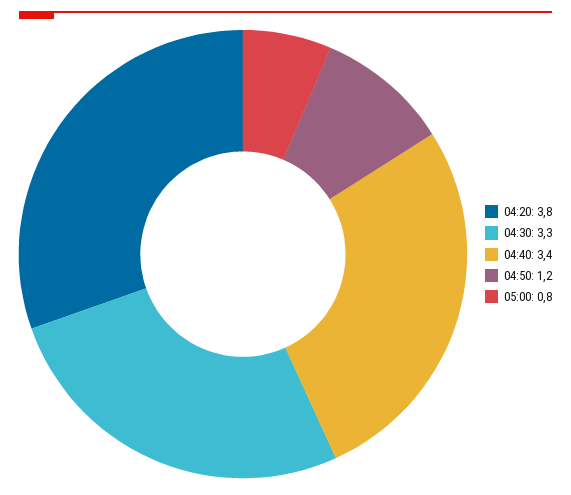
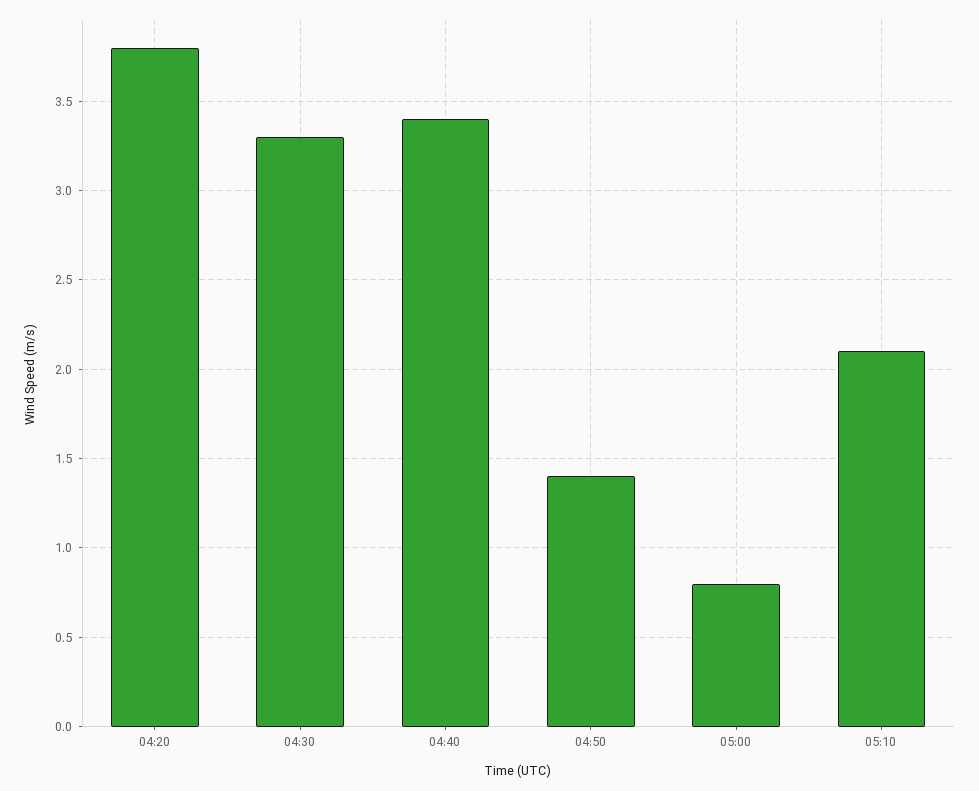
04:50: 1.2 -> 1.4
05:10: none -> 2.1

